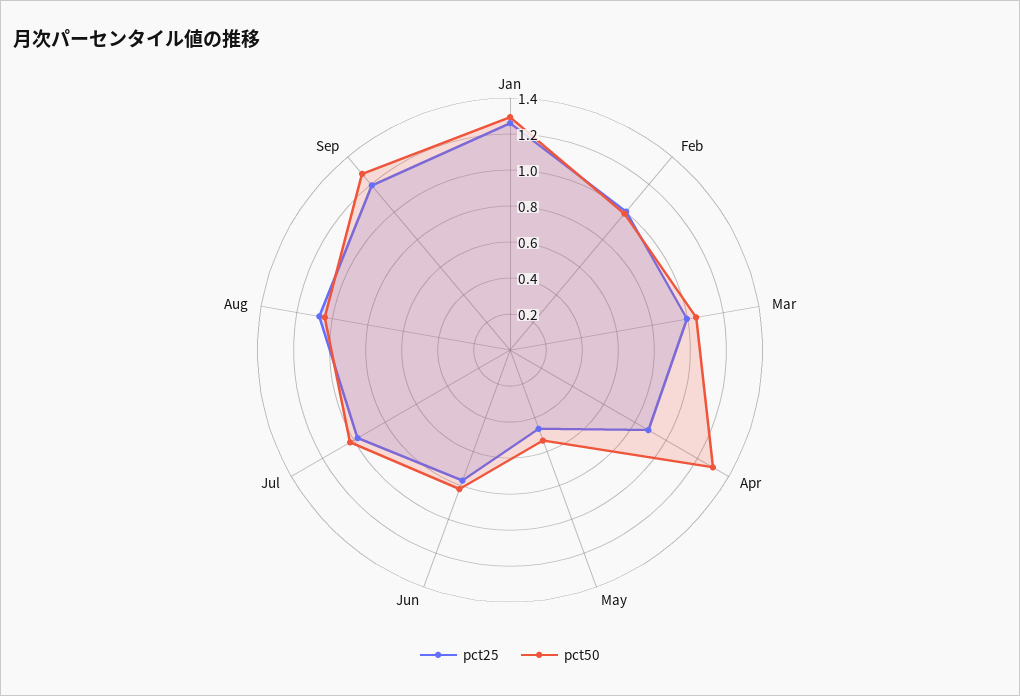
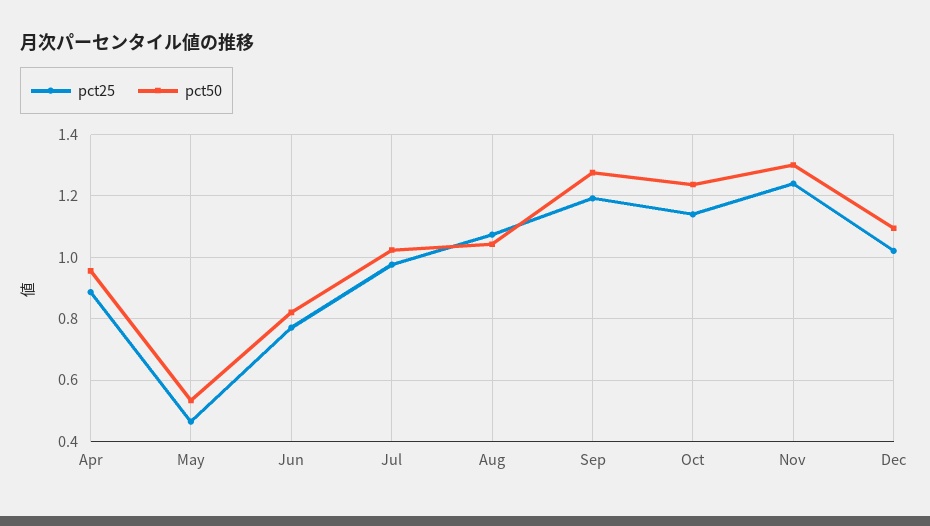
pct25, Jan: 1.25 -> none
pct50, Jan: 1.3 -> none
pct25, Feb: 1 -> none
pct50, Feb: 1 -> none
pct25, Mar: 1 -> none
pct50, Mar: 1.05 -> none
pct50, Apr: 1.3 -> 0.96
pct25, Oct: none -> 1.14
pct50, Oct: none -> 1.24
pct25, Nov: none -> 1.24
pct50, Nov: none -> 1.3
pct25, Dec: none -> 1.02
pct50, Dec: none -> 1.1

